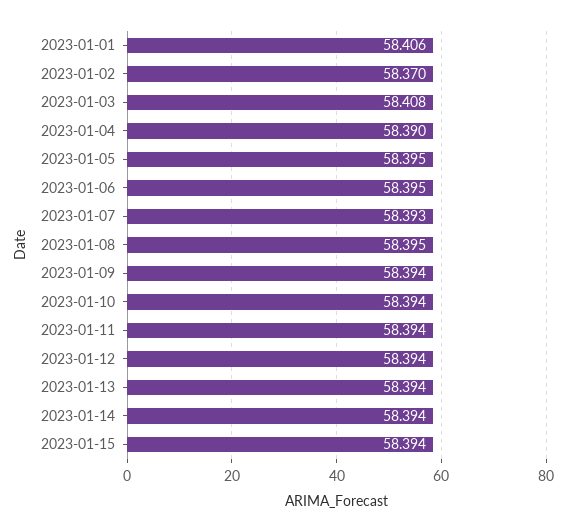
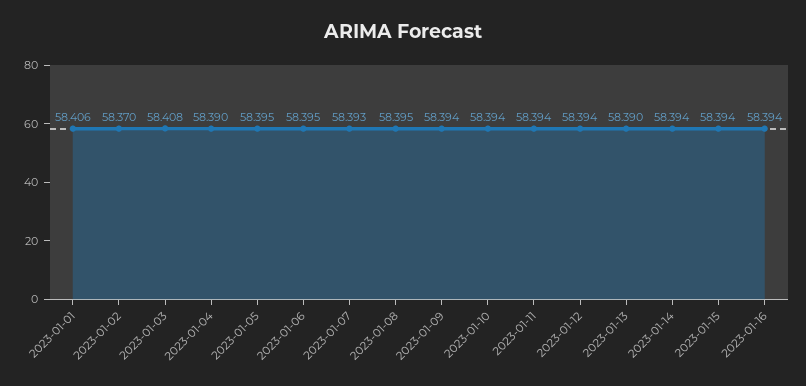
2023-01-13: 58.394 -> 58.39
2023-01-16: none -> 58.394

